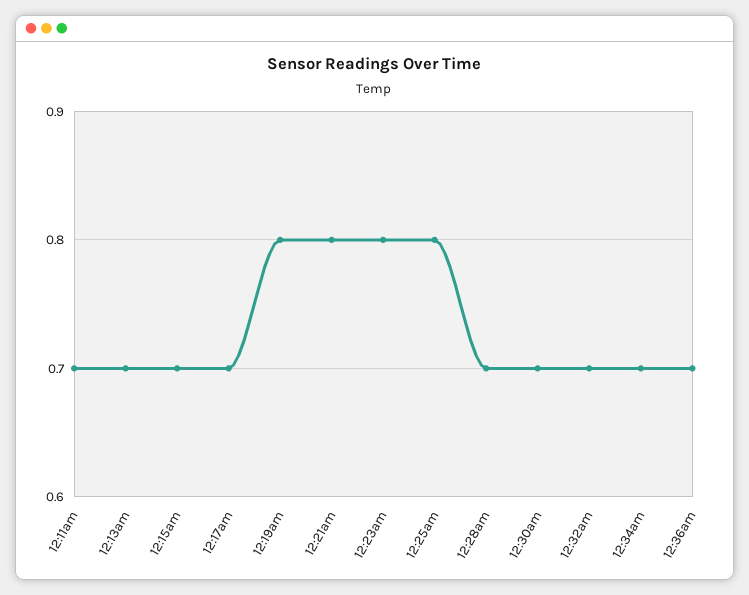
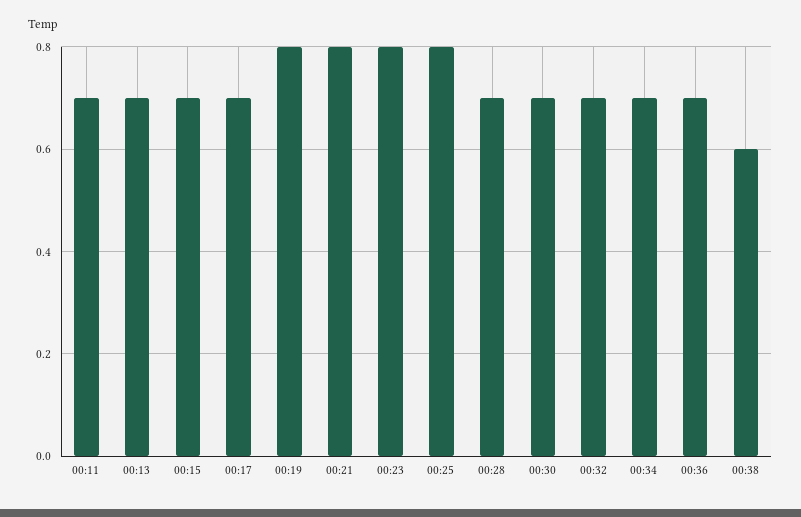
00:38: none -> 0.6

